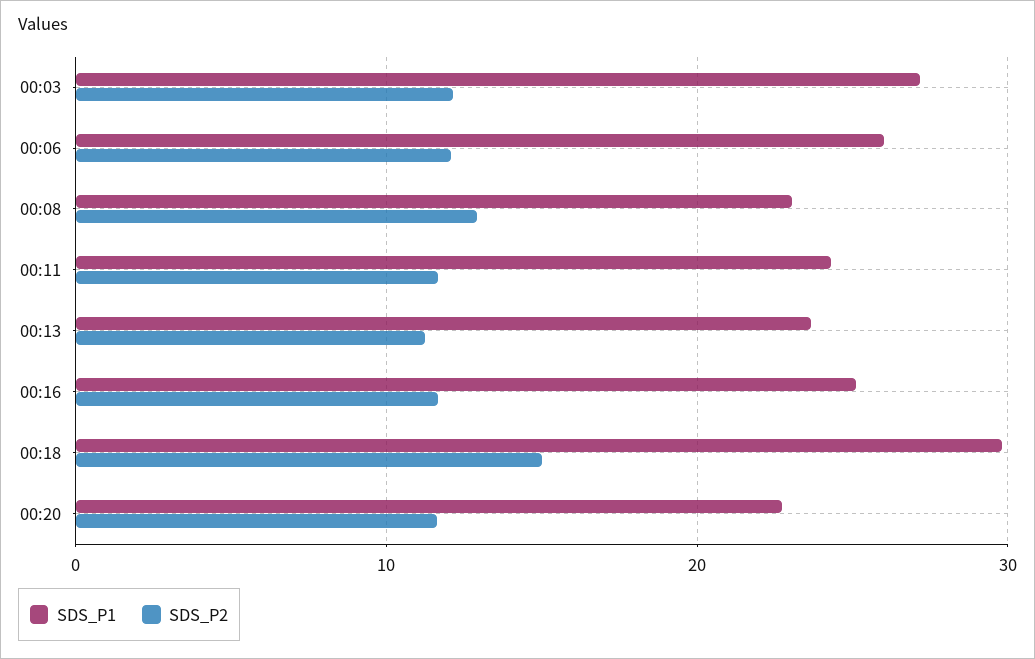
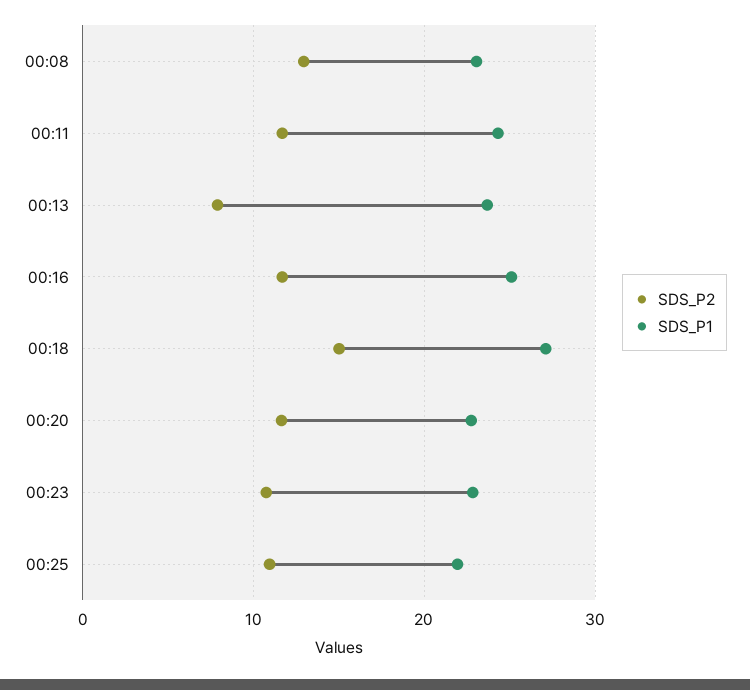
SDS_P1, 00:03: 27 -> none
SDS_P2, 00:03: 12 -> none
SDS_P1, 00:06: 26 -> none
SDS_P2, 00:06: 12 -> none
SDS_P2, 00:13: 11 -> 8
SDS_P1, 00:18: 30 -> 27
SDS_P2, 00:23: none -> 11
SDS_P1, 00:23: none -> 23
SDS_P2, 00:25: none -> 11
SDS_P1, 00:25: none -> 22

